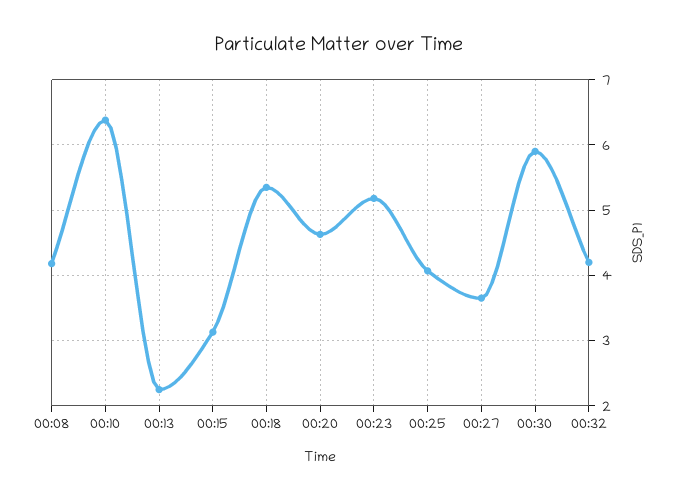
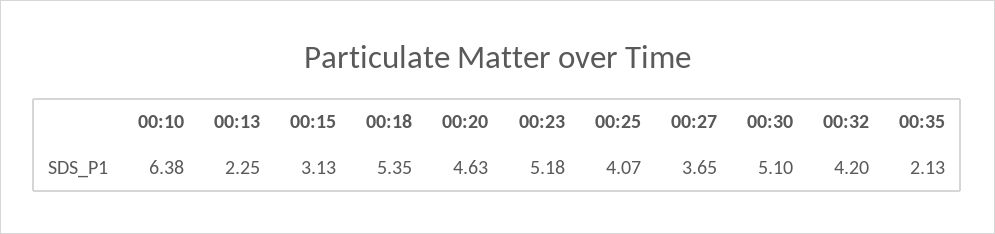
00:08: 4.2 -> none
00:30: 5.9 -> 5.1
00:35: none -> 2.13

